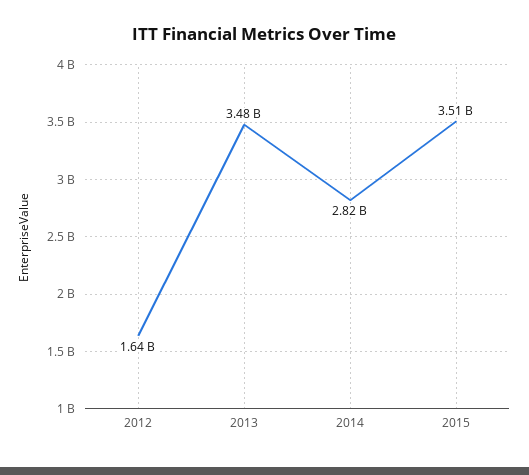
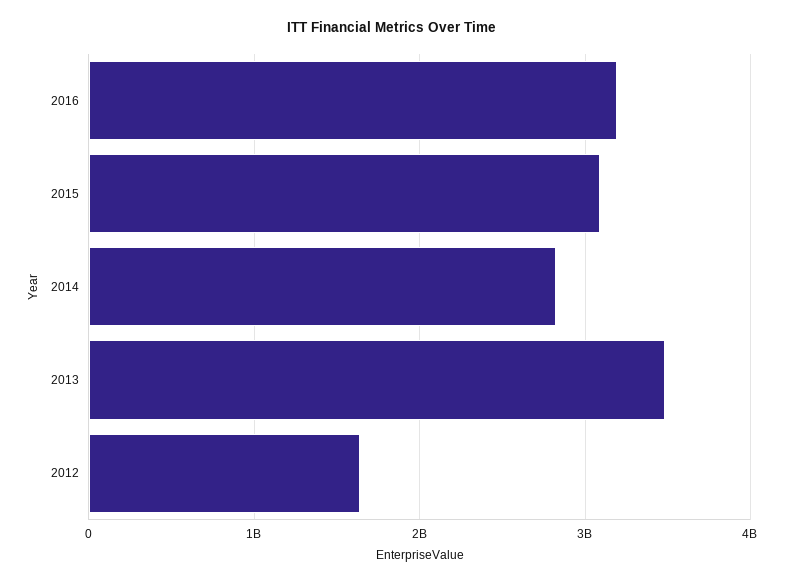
2015: 3510000000 -> 3100000000
2016: none -> 3200000000

